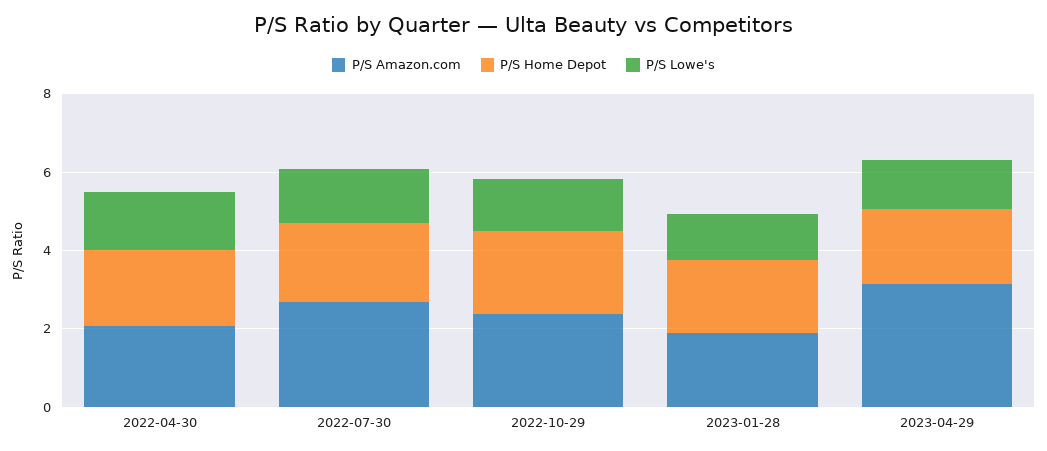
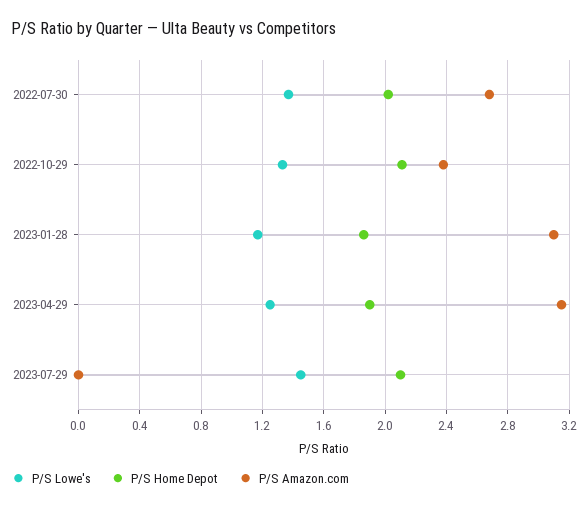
P/S Amazon.com, 2022-04-30: 2 -> none
P/S Home Depot, 2022-04-30: 2 -> none
P/S Lowe's, 2022-04-30: 1.5 -> none
P/S Amazon.com, 2023-01-28: 2 -> 3.1
P/S Lowe's, 2023-07-29: none -> 1.45
P/S Home Depot, 2023-07-29: none -> 2.1
P/S Amazon.com, 2023-07-29: none -> 0

